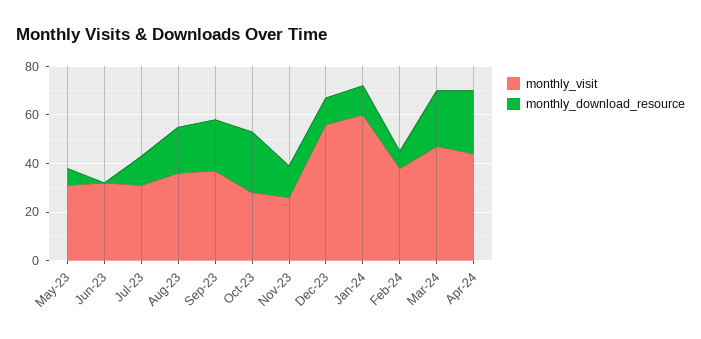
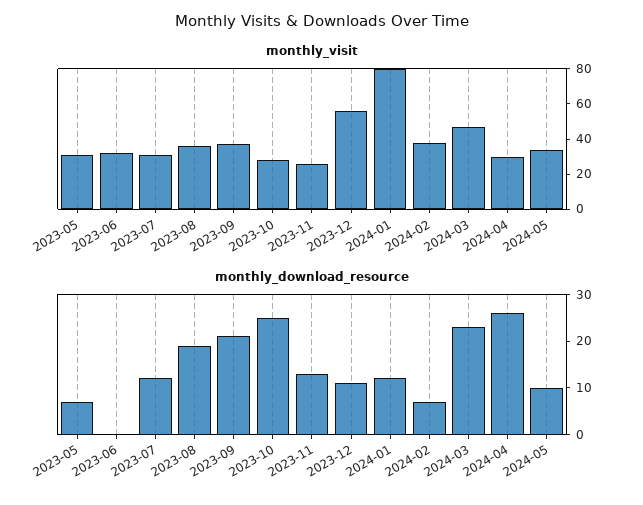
monthly_visit, Jan-24: 60 -> 80
monthly_visit, Apr-24: 45 -> 30
monthly_visit, 2024-05: none -> 35
monthly_download_resource, 2024-05: none -> 10

